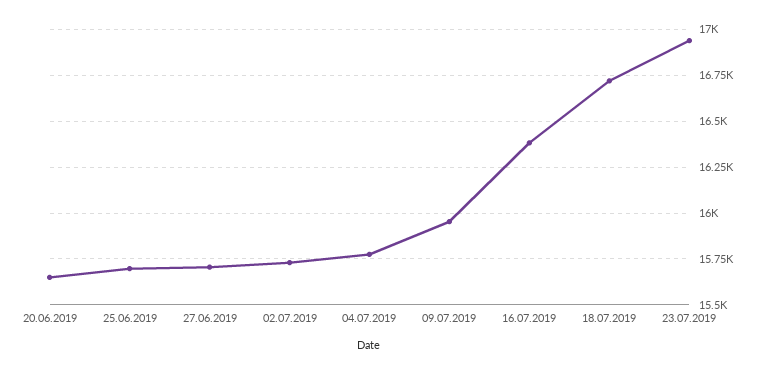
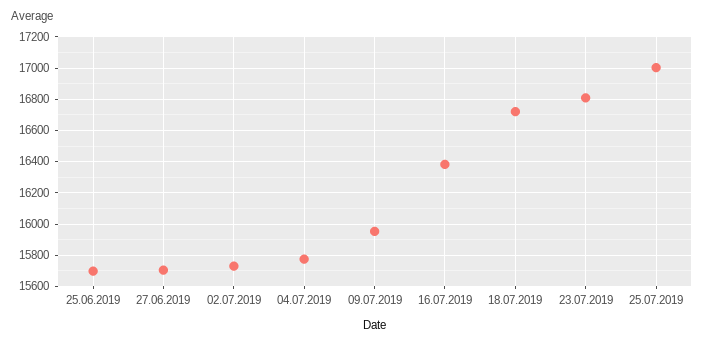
20.06.2019: 15650 -> none
23.07.2019: 16950 -> 16800
25.07.2019: none -> 17000

